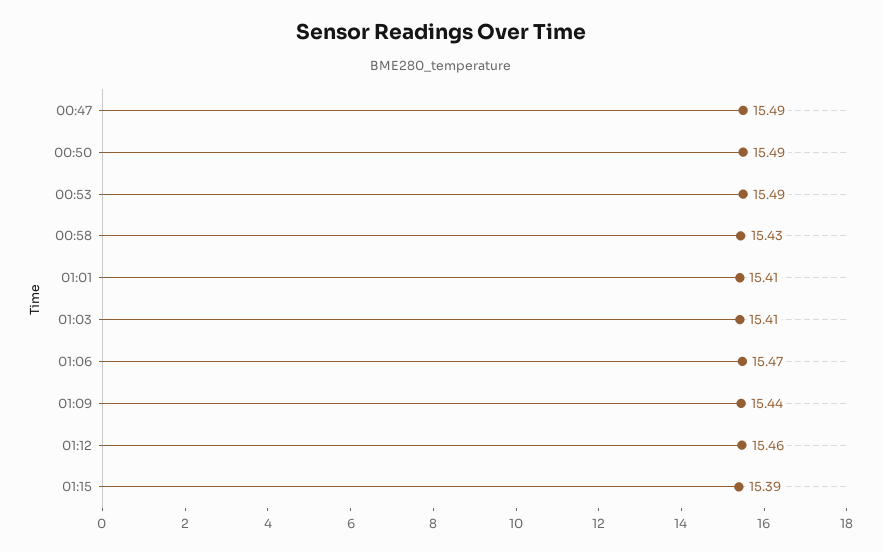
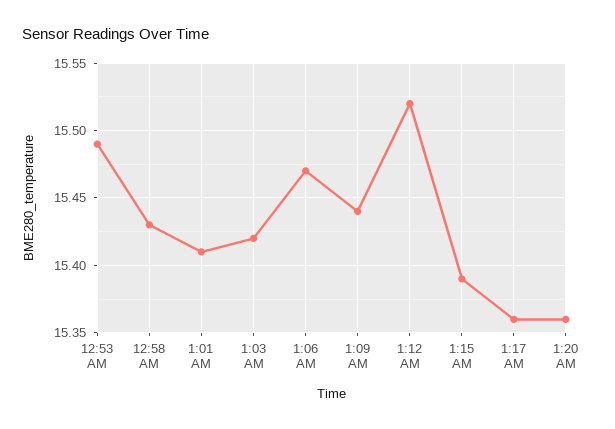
00:47: 15.49 -> none
00:50: 15.49 -> none
01:03: 15.41 -> 15.42
01:12: 15.46 -> 15.52
1:17 AM: none -> 15.36
1:20 AM: none -> 15.36

